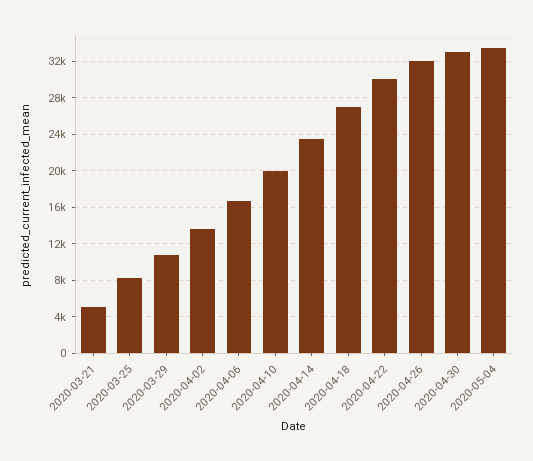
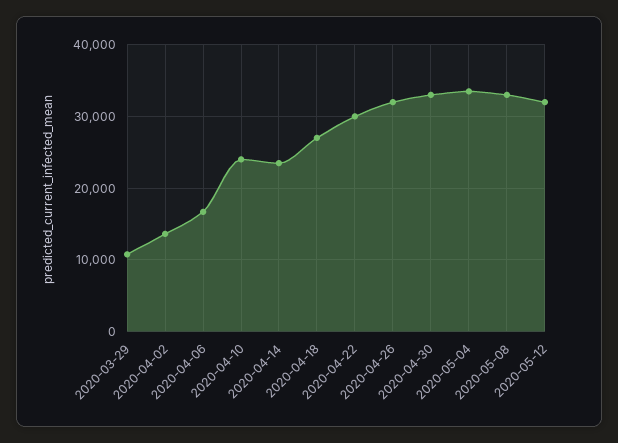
2020-03-21: 5000 -> none
2020-03-25: 8000 -> none
2020-04-10: 20000 -> 24000
2020-05-08: none -> 33000
2020-05-12: none -> 32000

